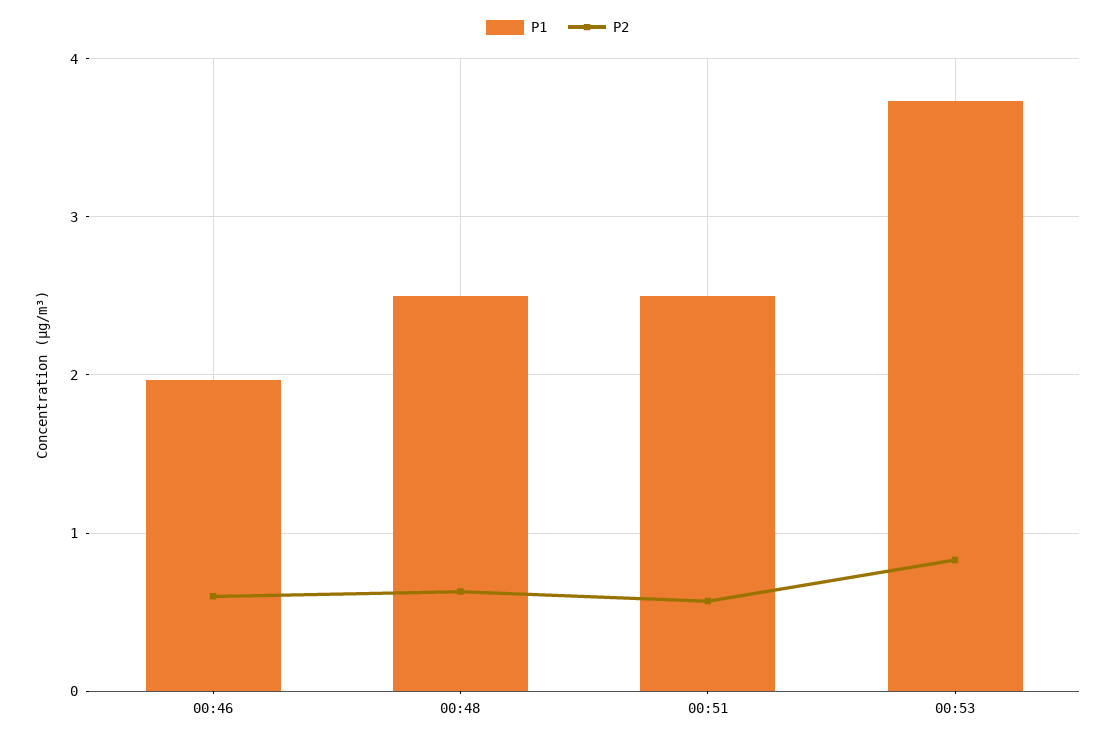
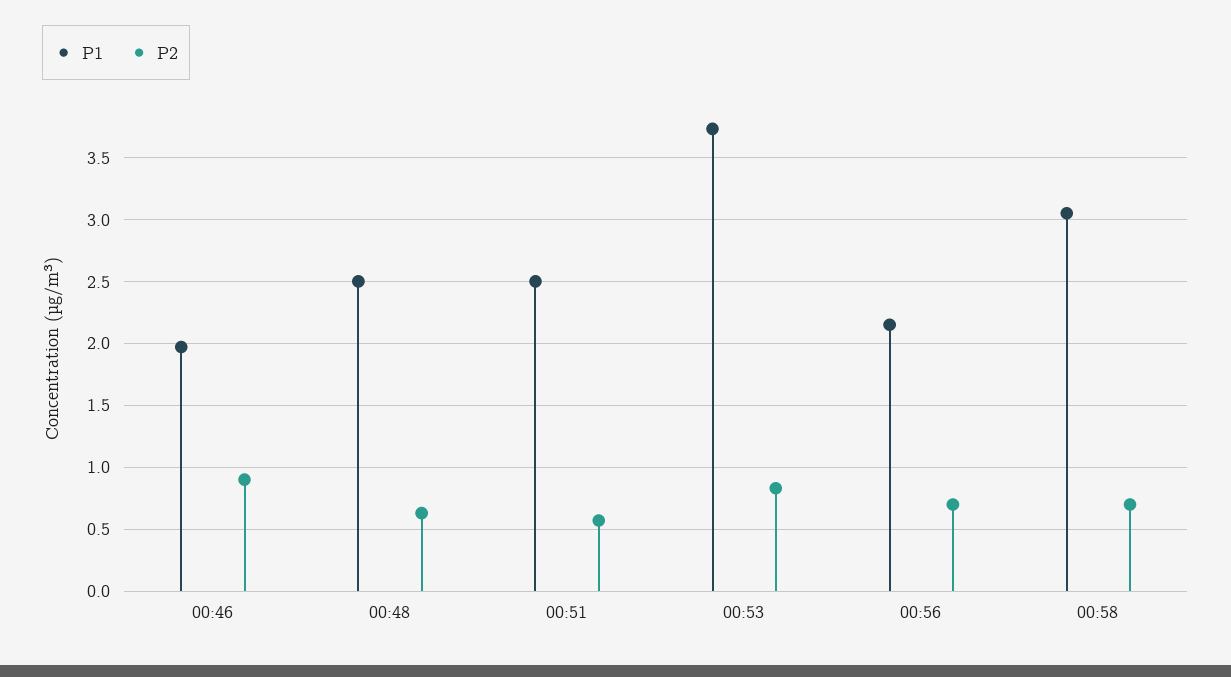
P2, 00:46: 0.6 -> 0.9
P1, 00:56: none -> 2.15
P2, 00:56: none -> 0.7
P1, 00:58: none -> 3.05
P2, 00:58: none -> 0.7

